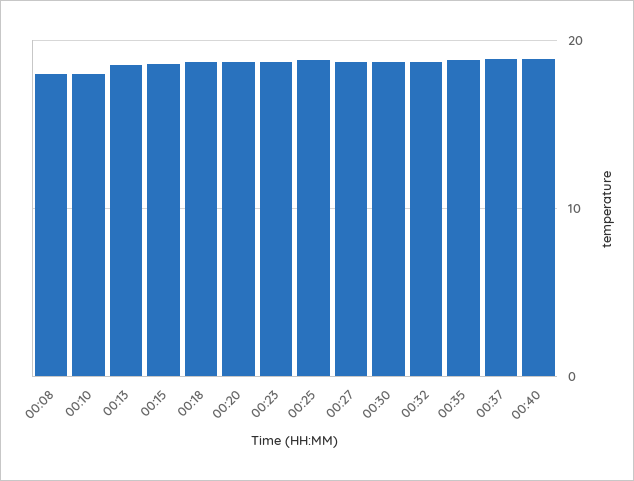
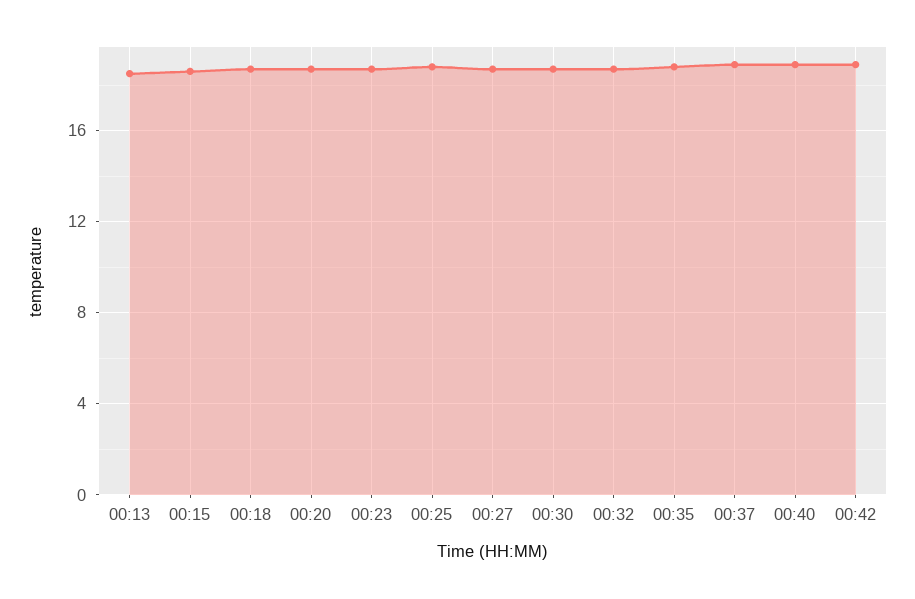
00:08: 18 -> none
00:10: 18 -> none
00:42: none -> 19

